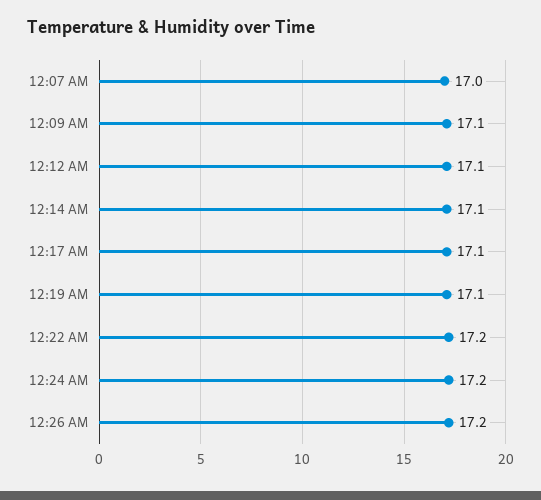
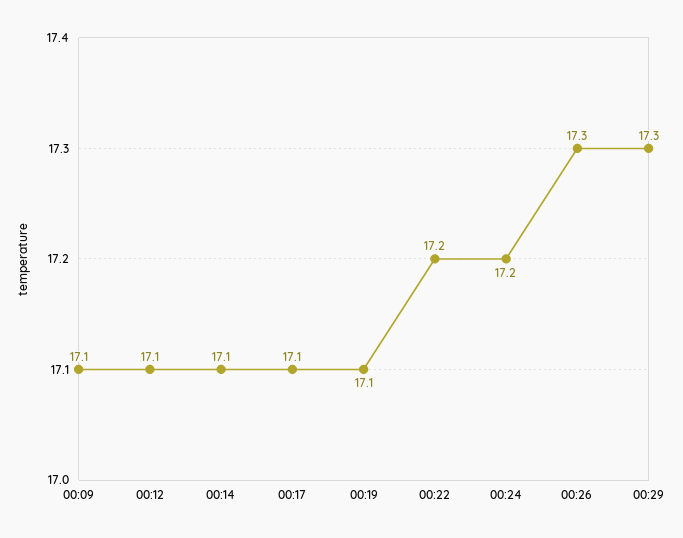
12:07 AM: 17 -> none
12:26 AM: 17.2 -> 17.3
00:29: none -> 17.3

